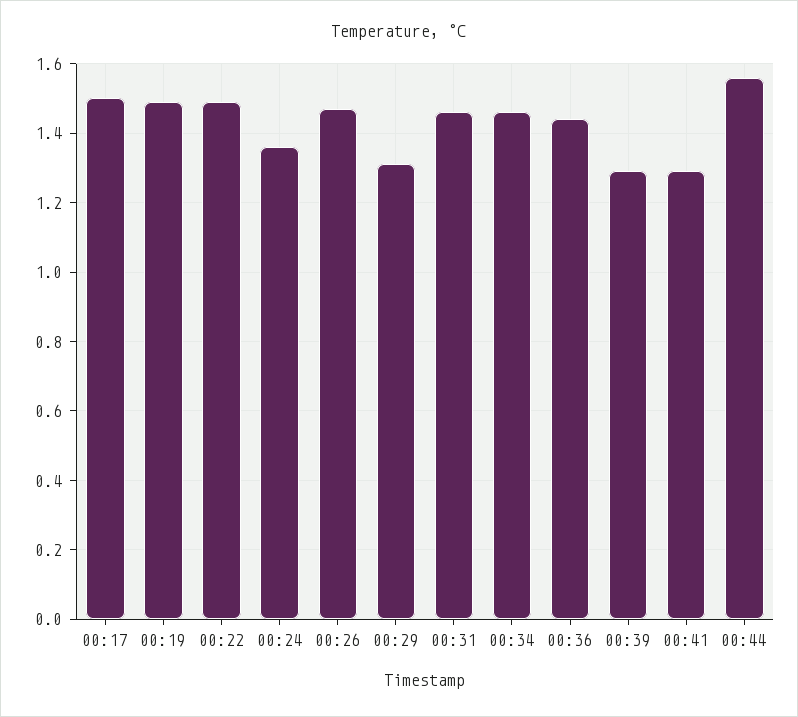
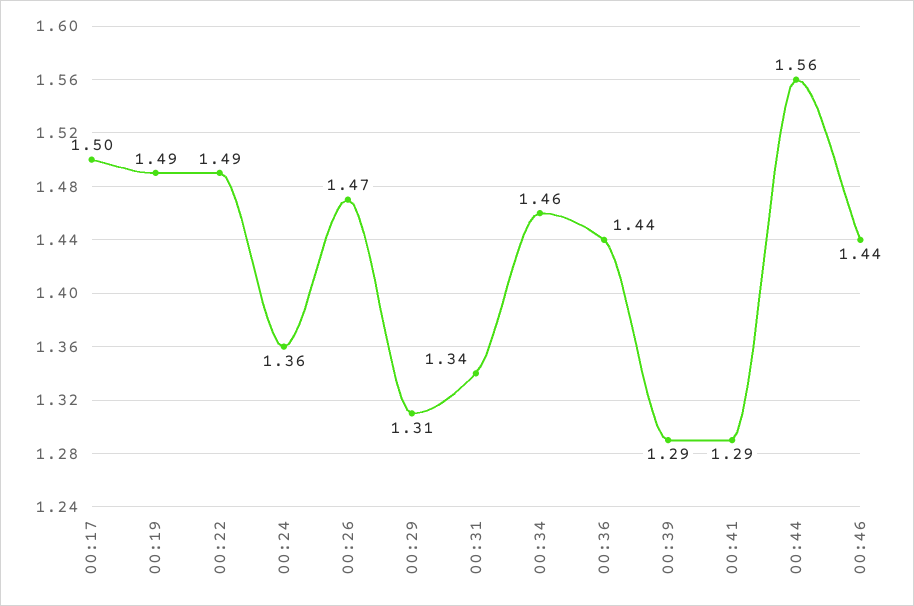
00:31: 1.45 -> 1.34
00:46: none -> 1.44

